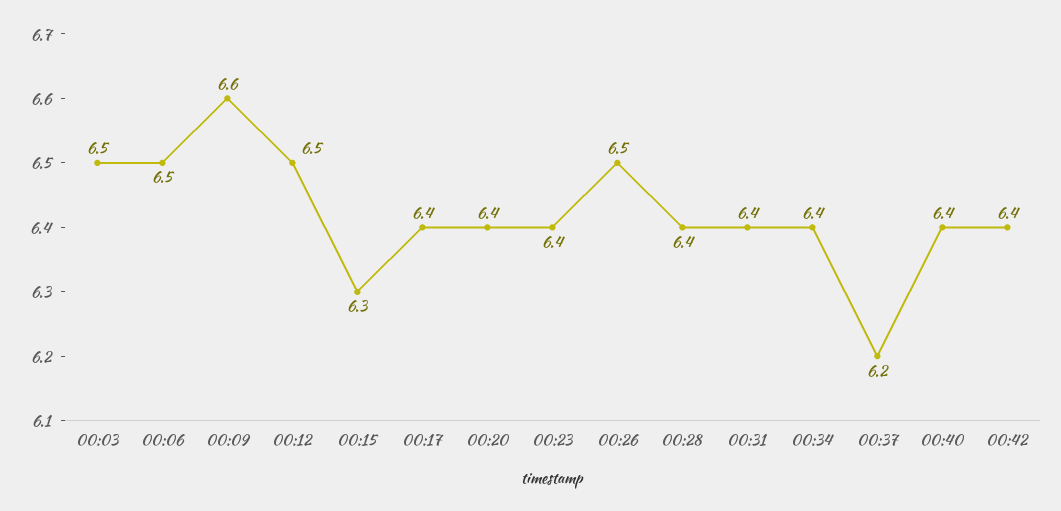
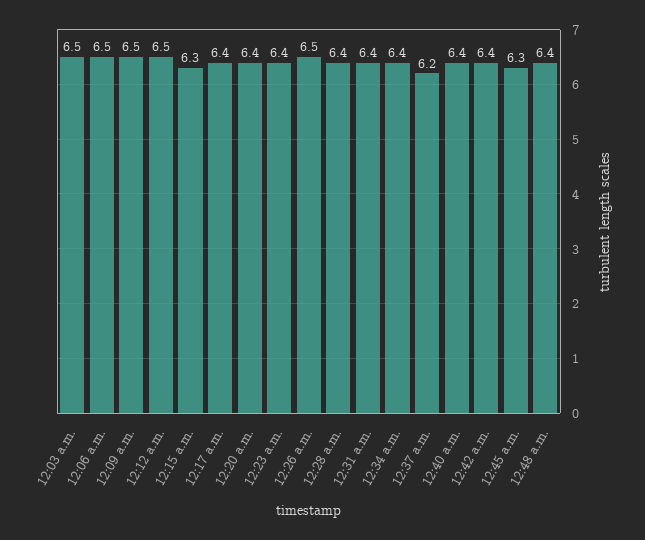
00:09: 6.6 -> 6.5
12:45 a.m.: none -> 6.3
12:48 a.m.: none -> 6.4

